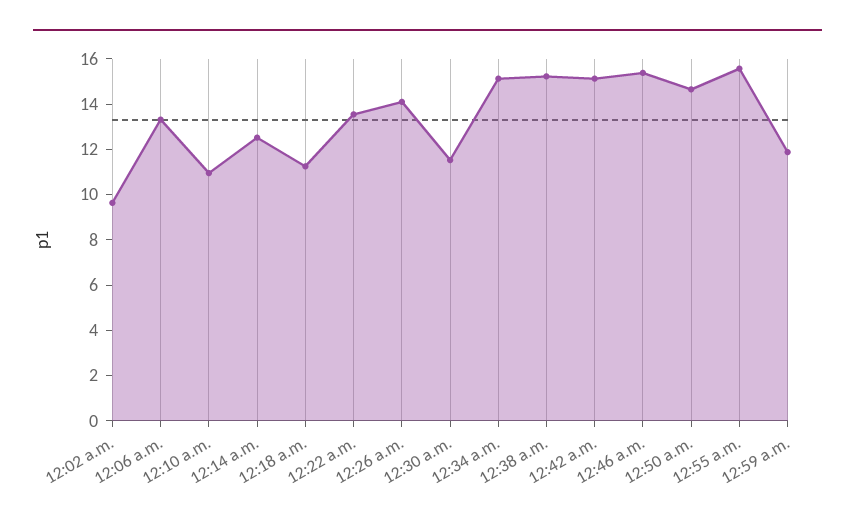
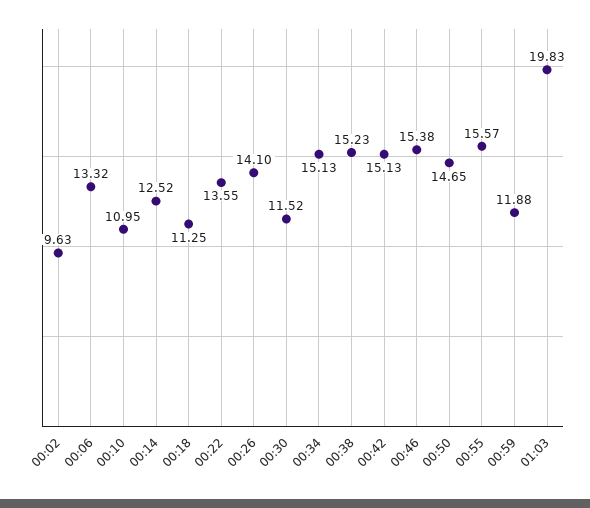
01:03: none -> 19.83

